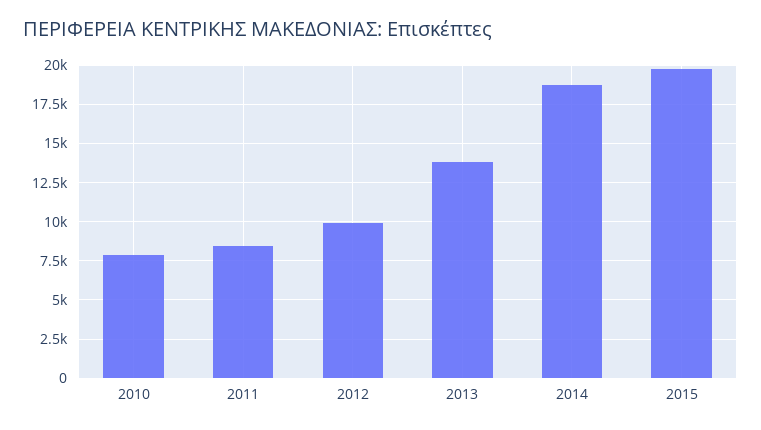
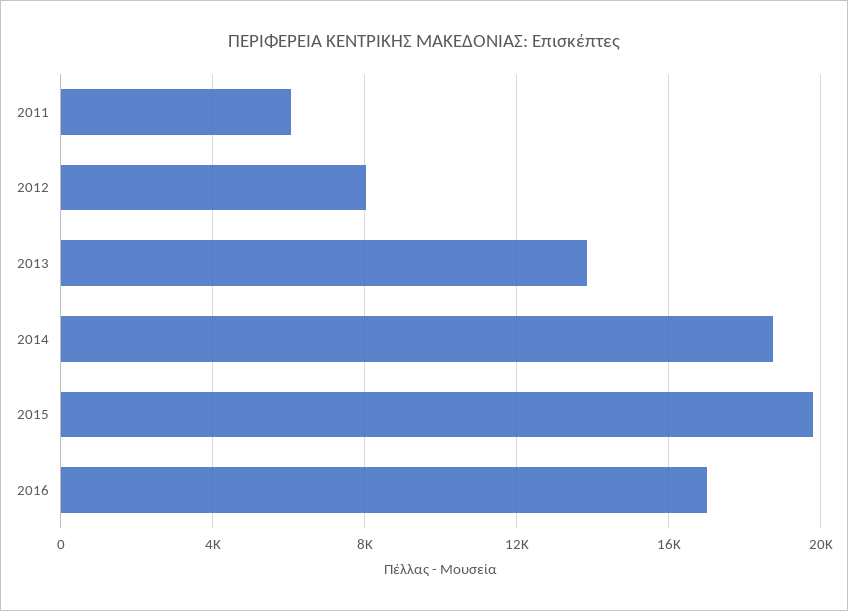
2010: 8000 -> none
2011: 8500 -> 6000
2012: 10000 -> 8000
2016: none -> 17000

